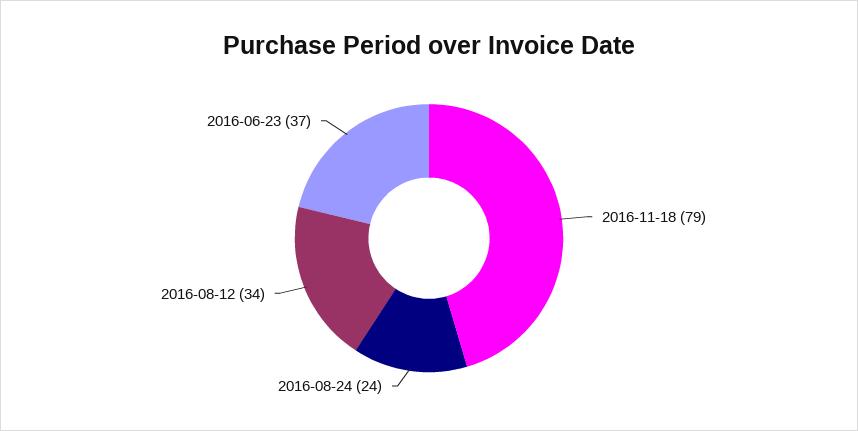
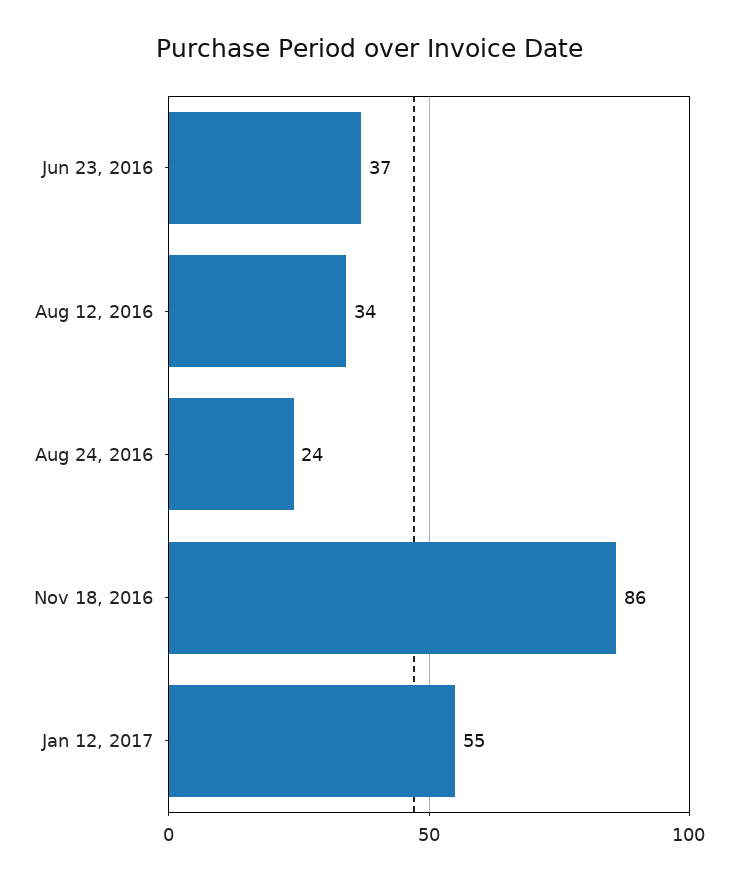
2016-11-18: 79 -> 86
Jan 12, 2017: none -> 55

